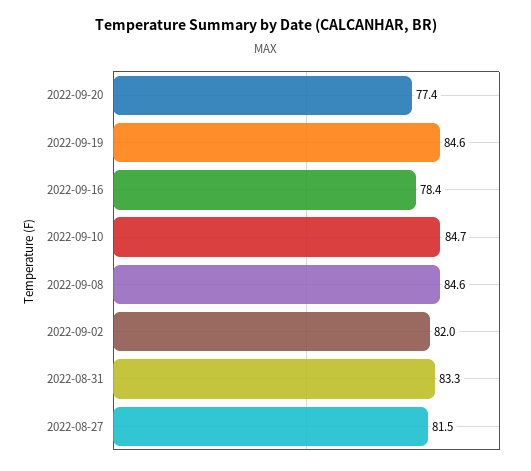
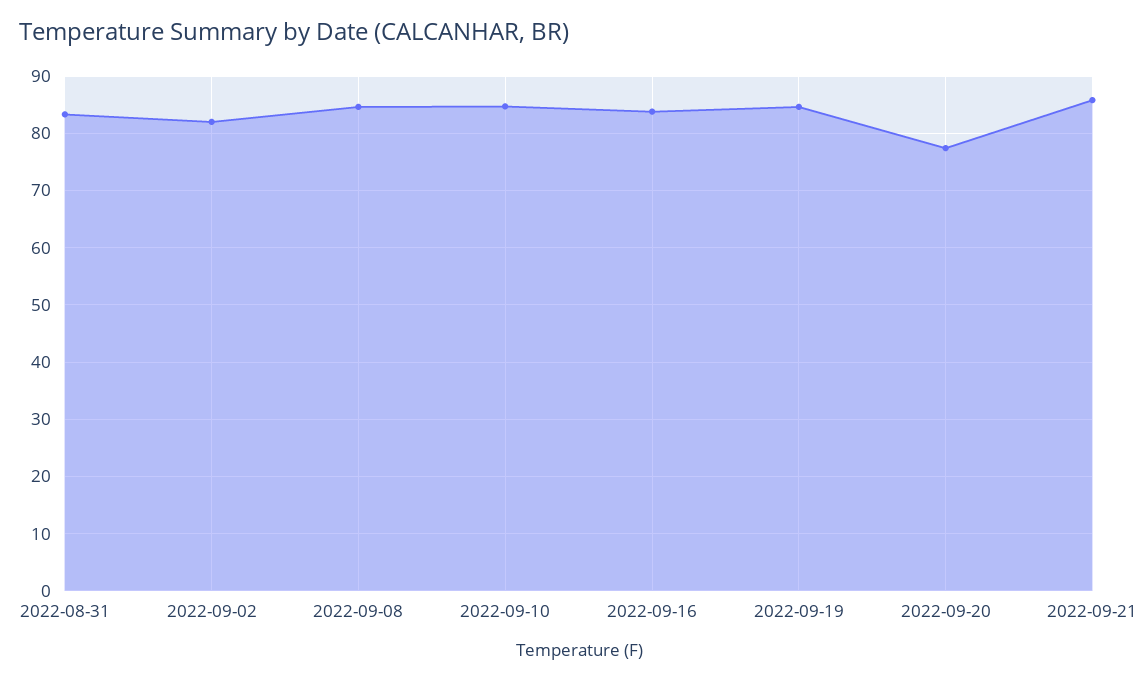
2022-09-16: 78.4 -> 84
2022-08-27: 81.5 -> none
2022-09-21: none -> 86

